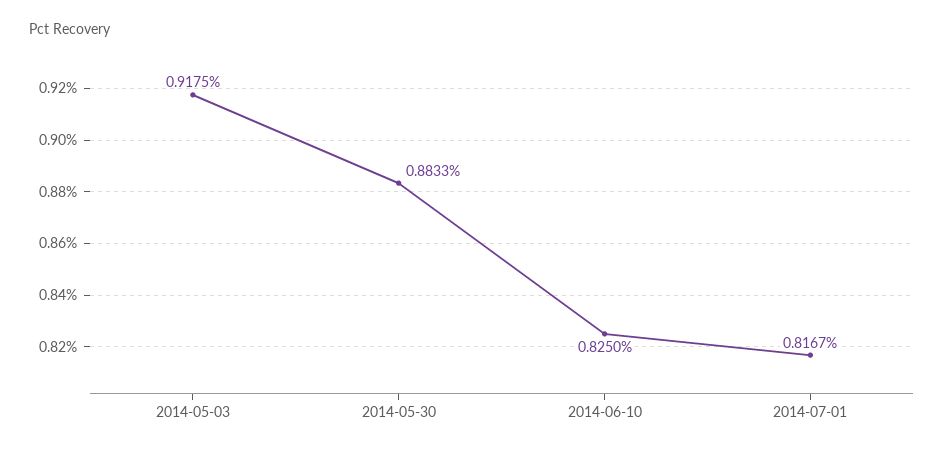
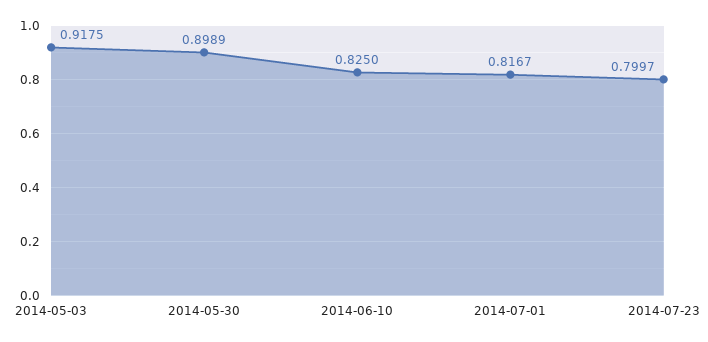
2014-05-30: 0.8833 -> 0.8989
2014-07-23: none -> 0.7997

